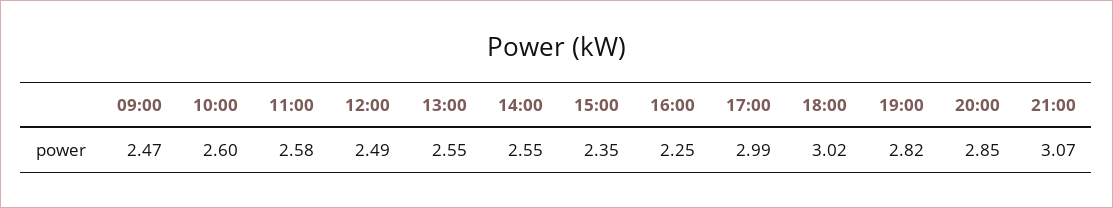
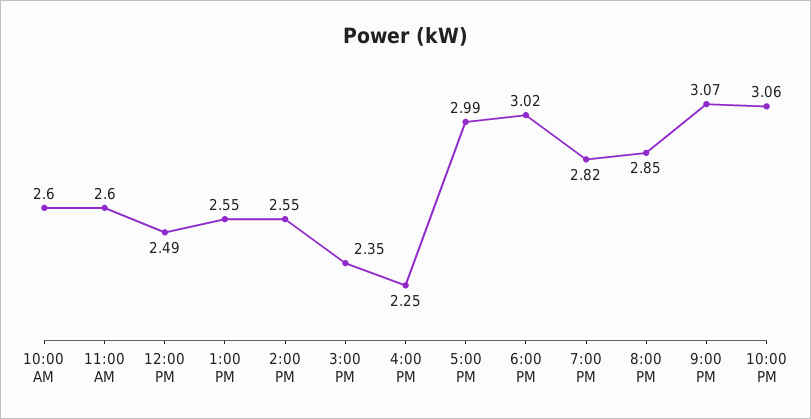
09:00: 2.47 -> none
11:00: 2.58 -> 2.6
10:00 PM: none -> 3.06

